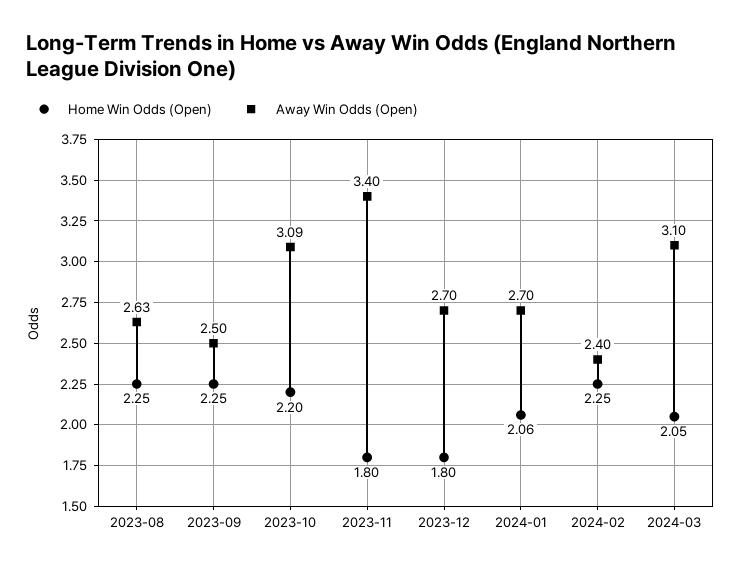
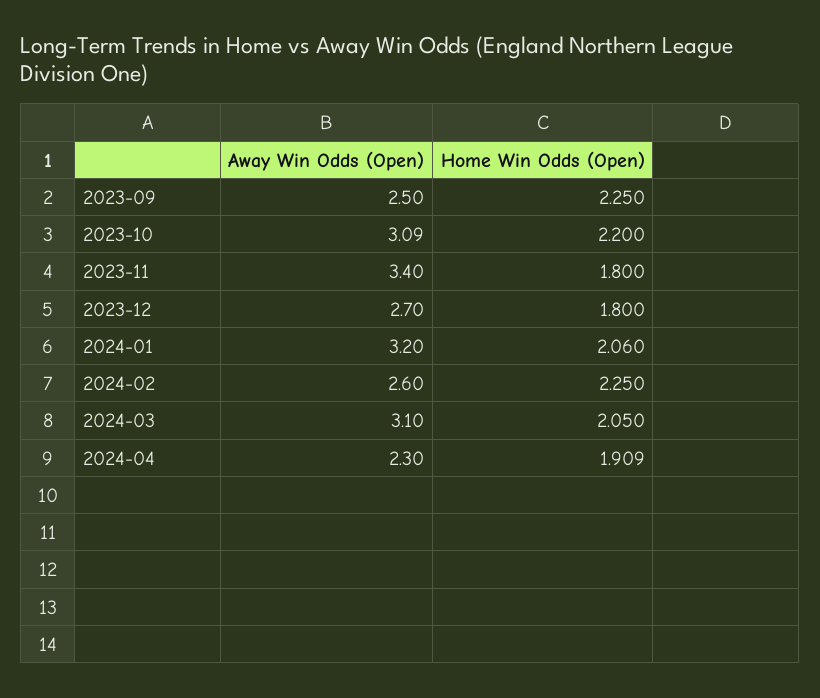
Home Win Odds (Open), 2023-08: 2.25 -> none
Away Win Odds (Open), 2023-08: 2.63 -> none
Away Win Odds (Open), 2024-01: 2.7 -> 3.2
Away Win Odds (Open), 2024-02: 2.4 -> 2.6
Away Win Odds (Open), 2024-04: none -> 2.3
Home Win Odds (Open), 2024-04: none -> 1.909

